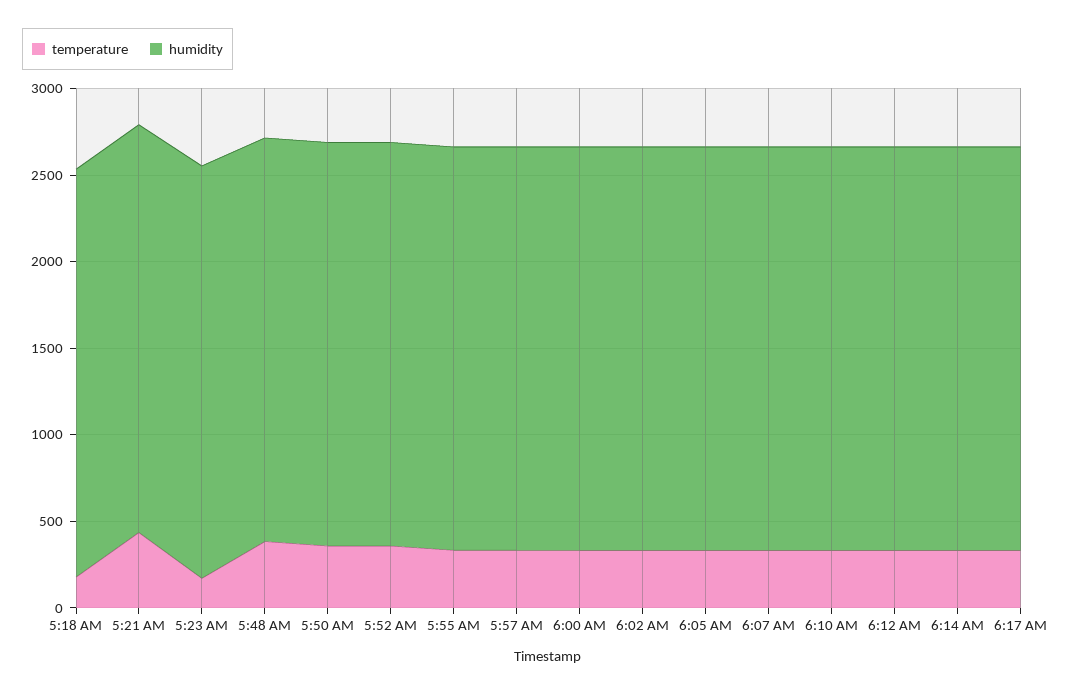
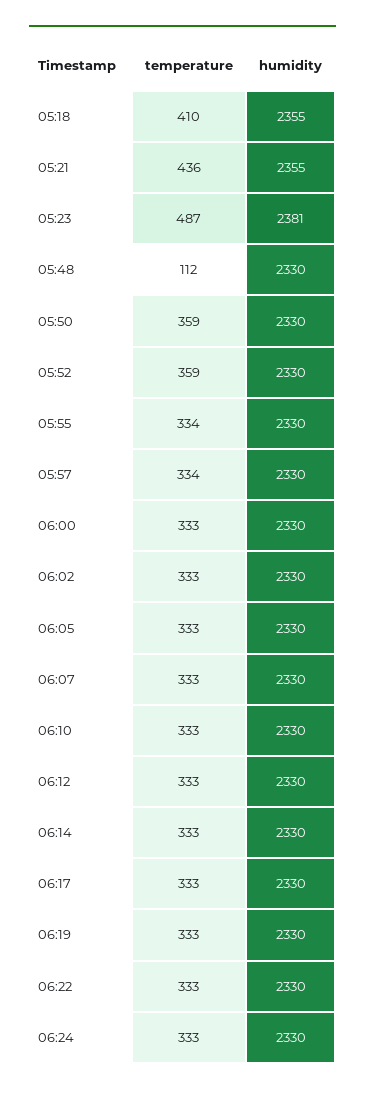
temperature, 5:18 AM: 200 -> 410
temperature, 5:23 AM: 200 -> 487
temperature, 5:48 AM: 400 -> 112
temperature, 06:19: none -> 333
humidity, 06:19: none -> 2330
temperature, 06:22: none -> 333
humidity, 06:22: none -> 2330
temperature, 06:24: none -> 333
humidity, 06:24: none -> 2330

